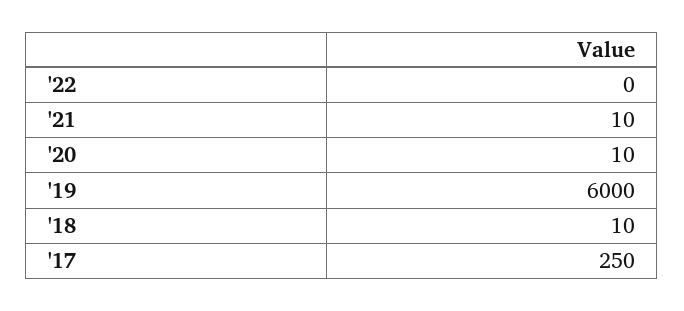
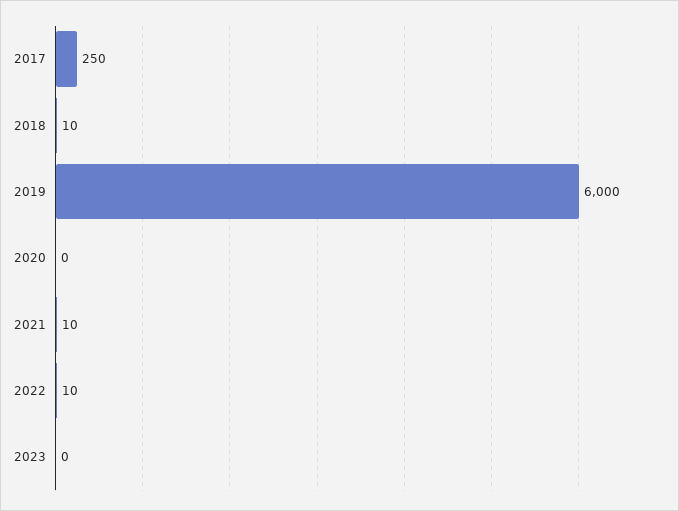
'22: 0 -> 10
'20: 10 -> 0
2023: none -> 0

